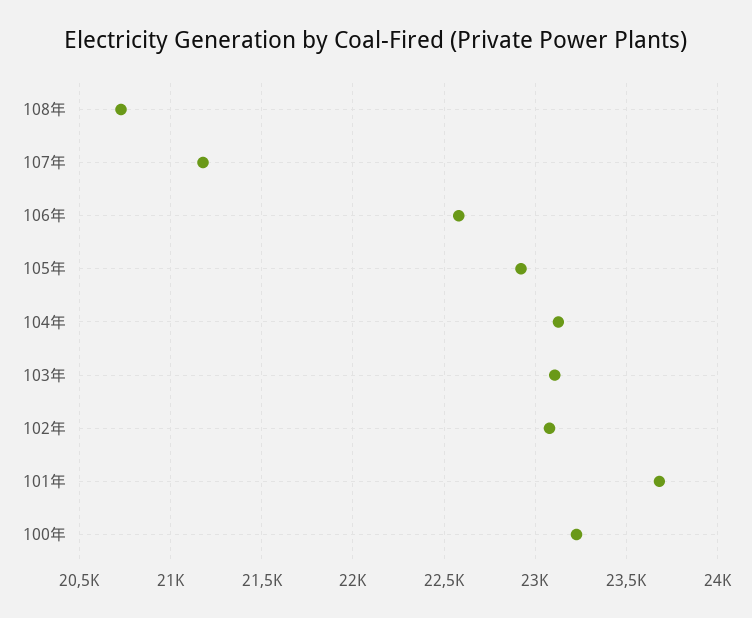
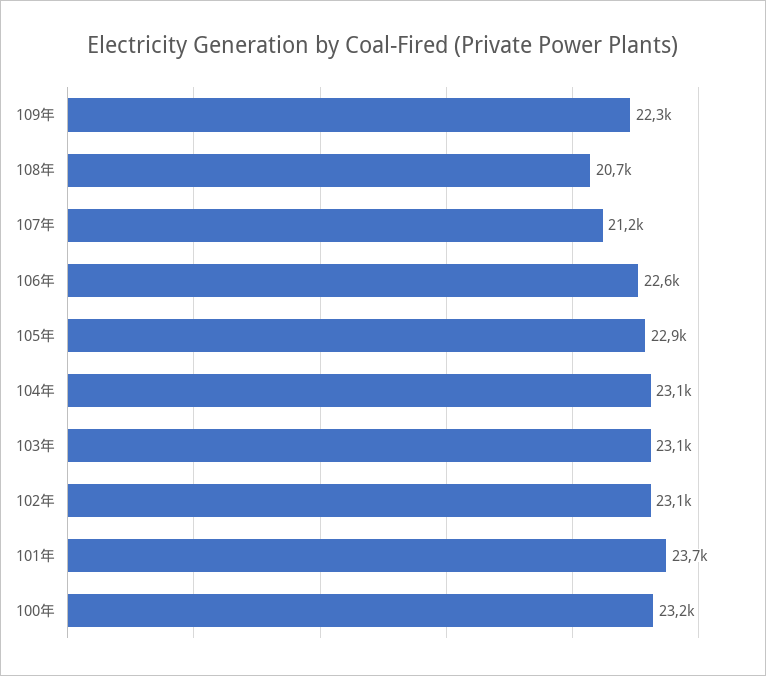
109年: none -> 22300

